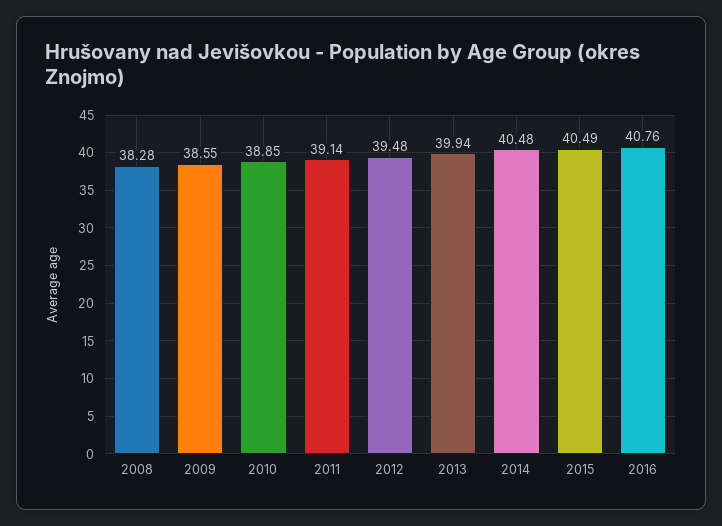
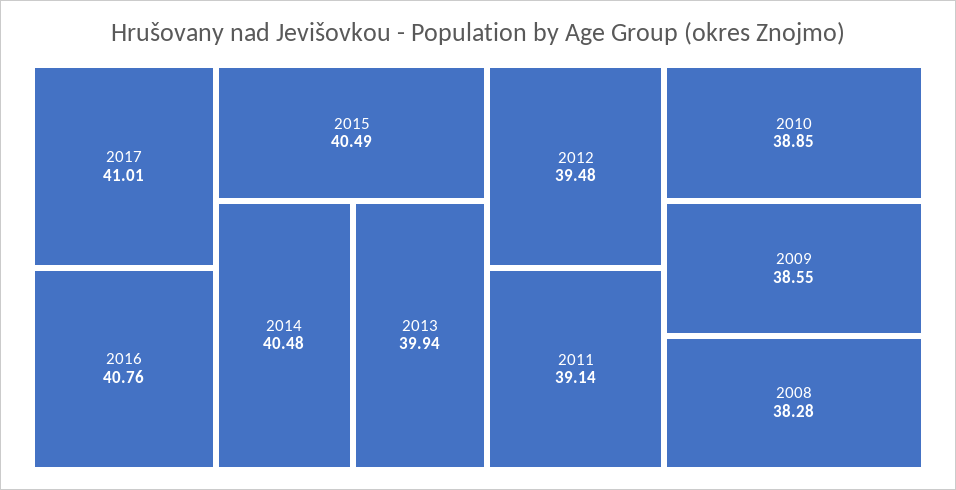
2017: none -> 41.01

